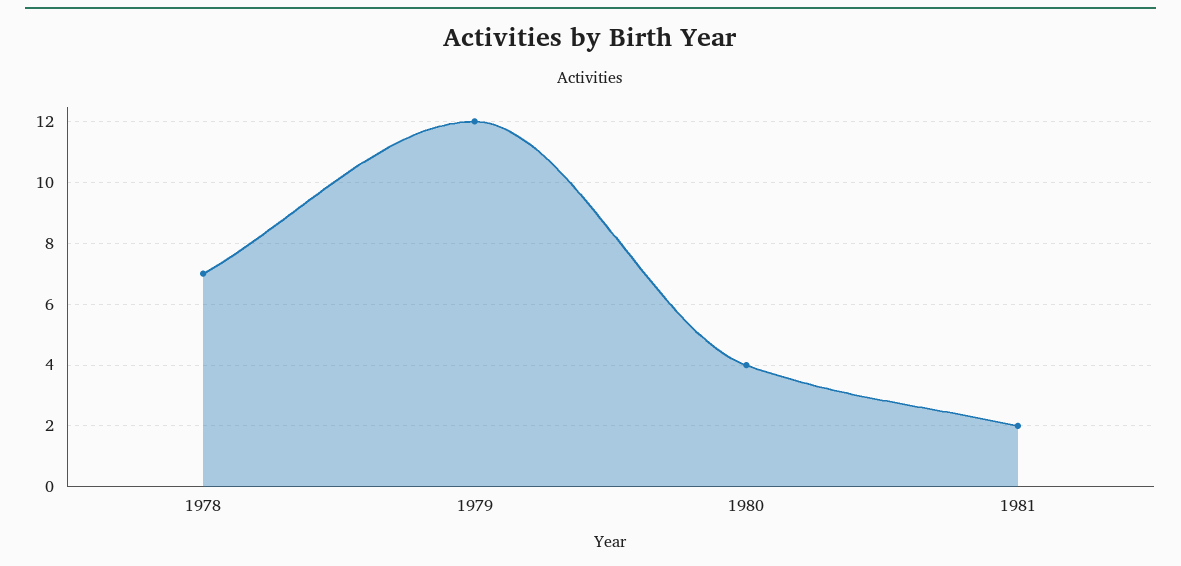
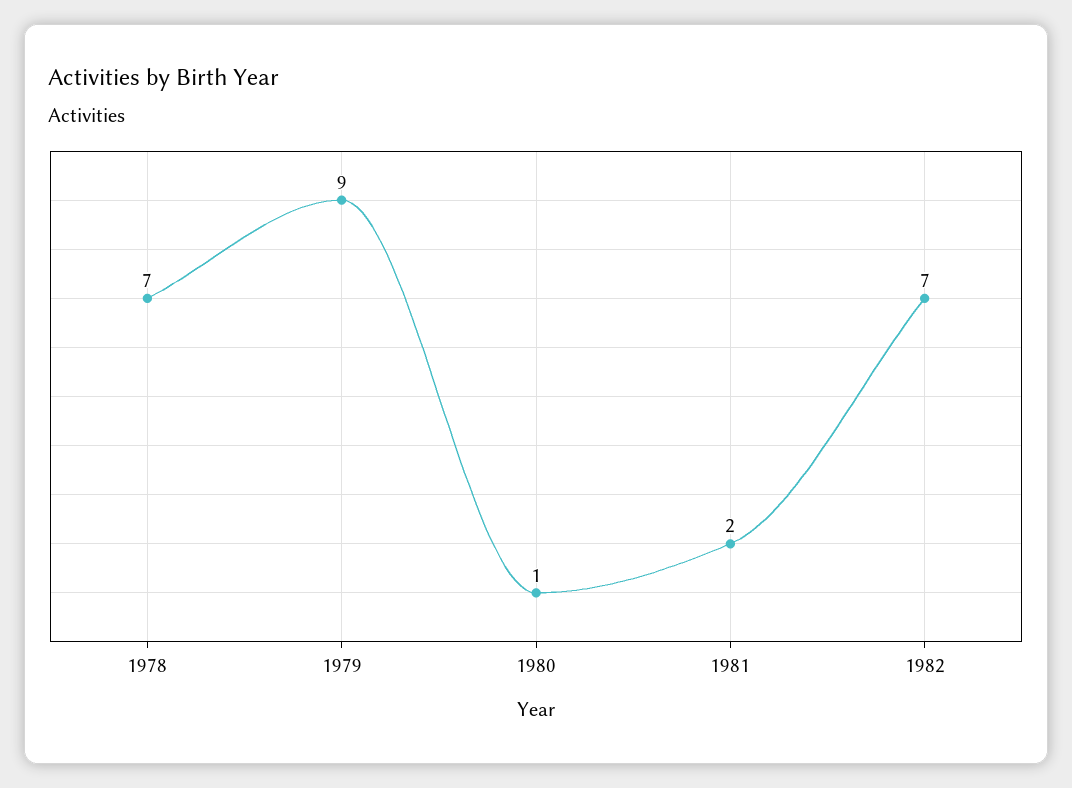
1979: 12 -> 9
1980: 4 -> 1
1982: none -> 7

